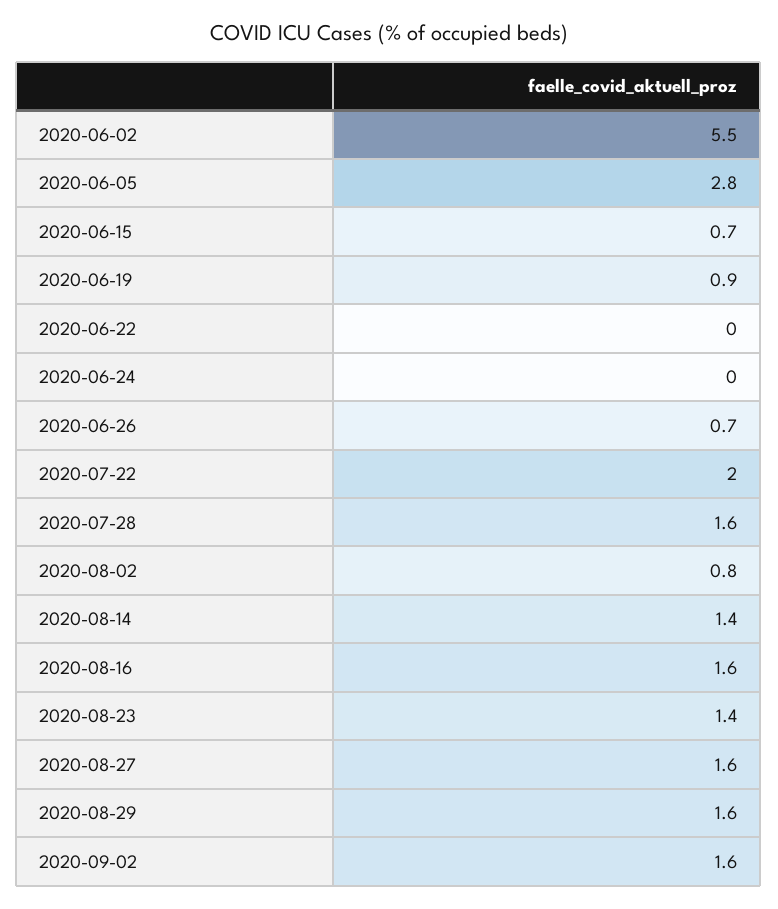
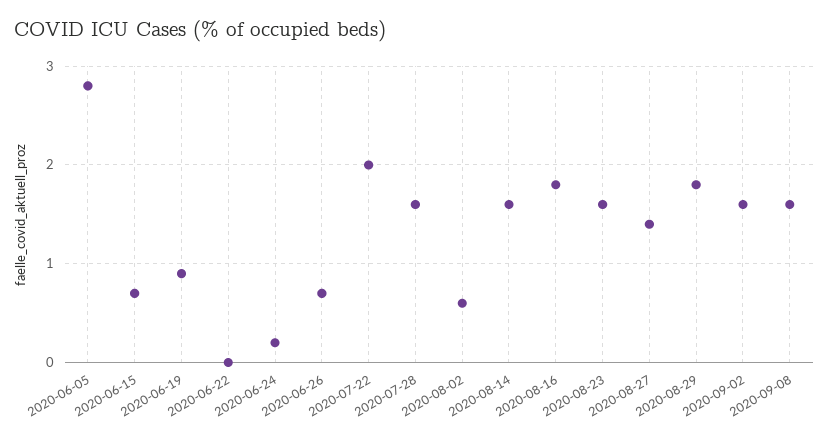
2020-06-02: 5.5 -> none
2020-06-24: 0 -> 0.2
2020-08-02: 0.8 -> 0.6
2020-08-14: 1.4 -> 1.6
2020-08-16: 1.6 -> 1.8
2020-08-23: 1.4 -> 1.6
2020-08-27: 1.6 -> 1.4
2020-08-29: 1.6 -> 1.8
2020-09-08: none -> 1.6

